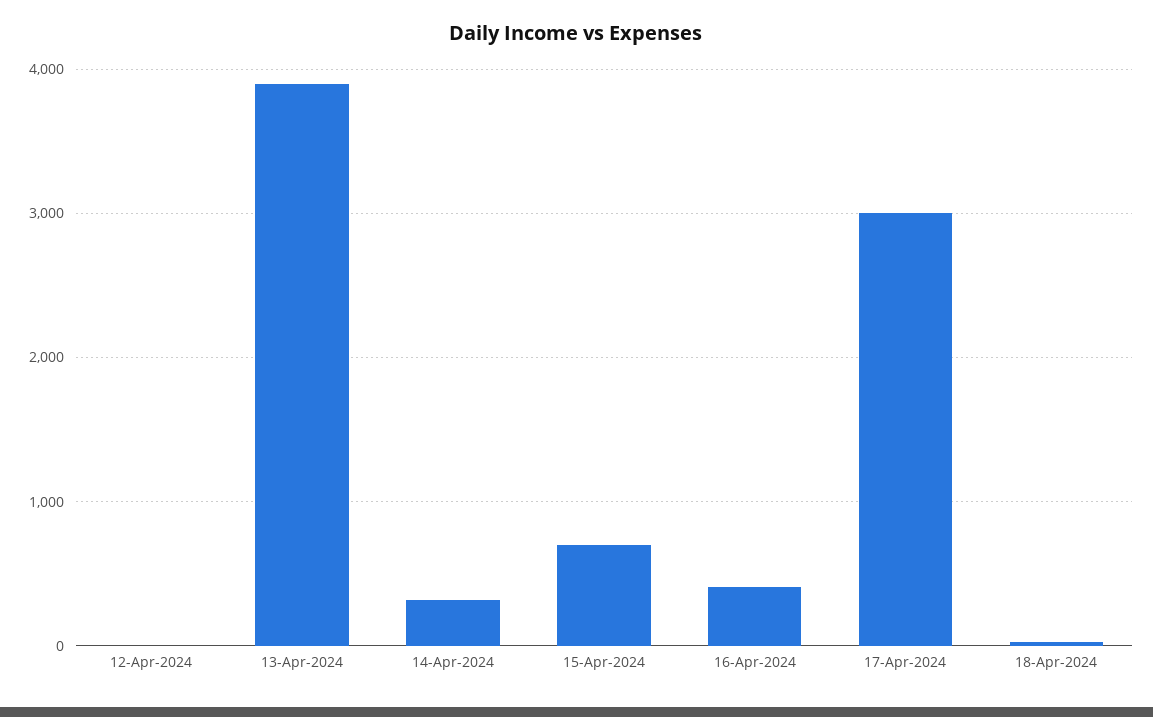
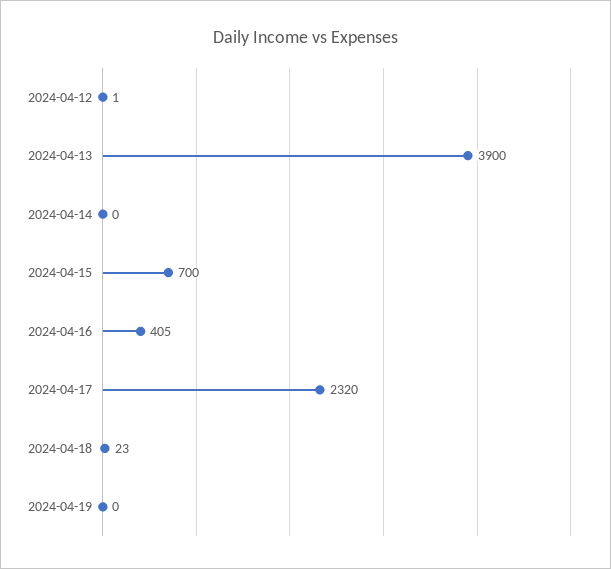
14-Apr-2024: 300 -> 0
17-Apr-2024: 3000 -> 2320
2024-04-19: none -> 0

